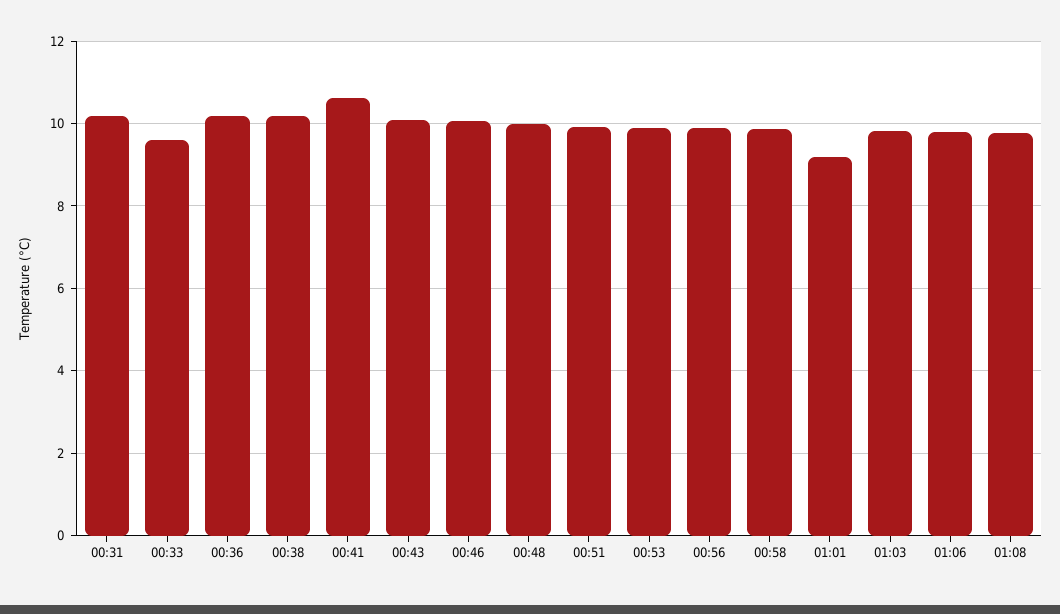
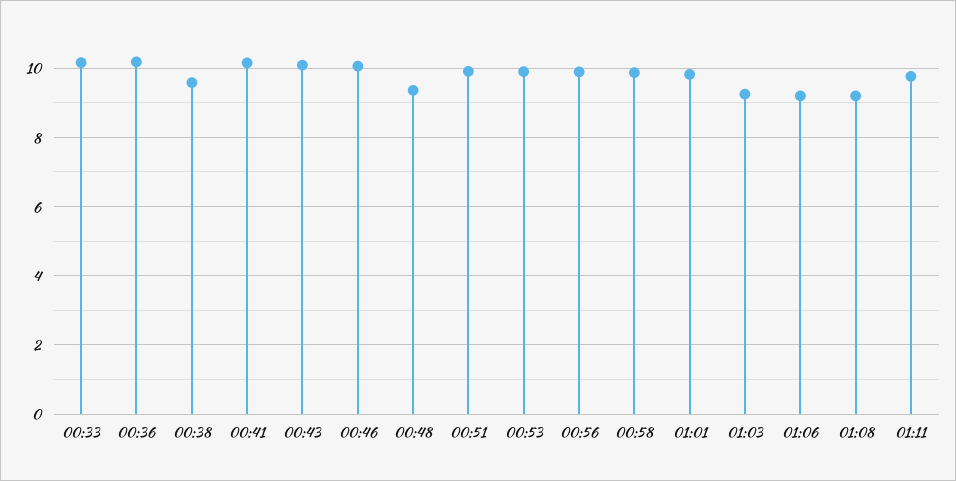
00:31: 10.2 -> none
00:33: 9.6 -> 10.2
00:38: 10.2 -> 9.6
00:41: 10.6 -> 10.2
00:48: 10 -> 9.4
01:01: 9.2 -> 9.8
01:03: 9.8 -> 9.2
01:06: 9.8 -> 9.2
01:08: 9.8 -> 9.2
01:11: none -> 9.8

